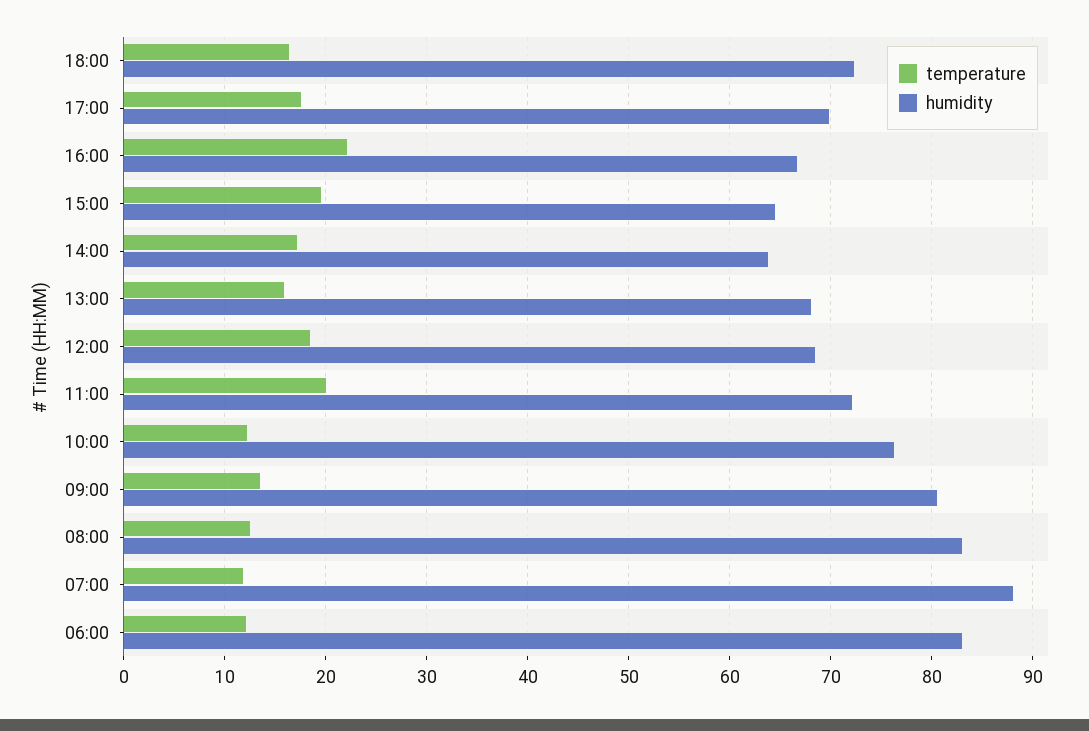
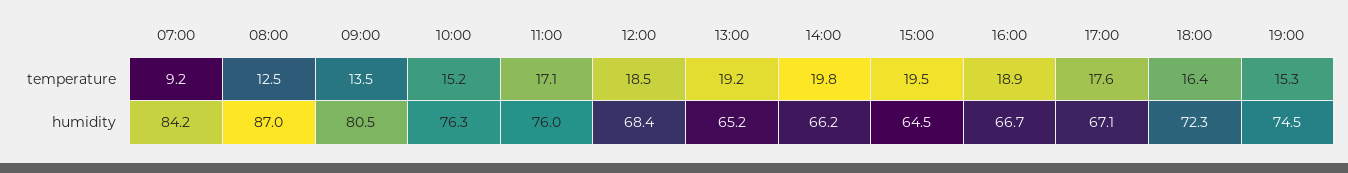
humidity, 17:00: 70 -> 67.1
temperature, 16:00: 22 -> 18.9
temperature, 14:00: 17 -> 19.8
humidity, 14:00: 64 -> 66.2
temperature, 13:00: 16 -> 19.2
humidity, 13:00: 68 -> 65.2
temperature, 11:00: 20 -> 17.1
humidity, 11:00: 72 -> 76
temperature, 10:00: 12 -> 15.2
humidity, 08:00: 83 -> 87
temperature, 07:00: 12 -> 9.2
humidity, 07:00: 88 -> 84.2
temperature, 06:00: 12 -> none
humidity, 06:00: 83 -> none
temperature, 19:00: none -> 15.3
humidity, 19:00: none -> 74.5

